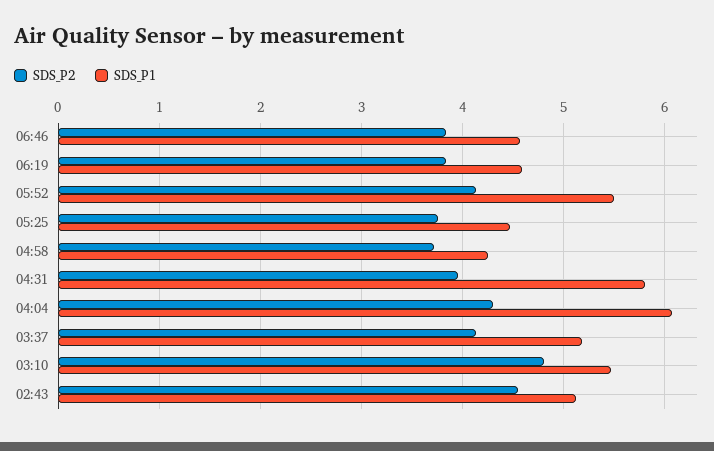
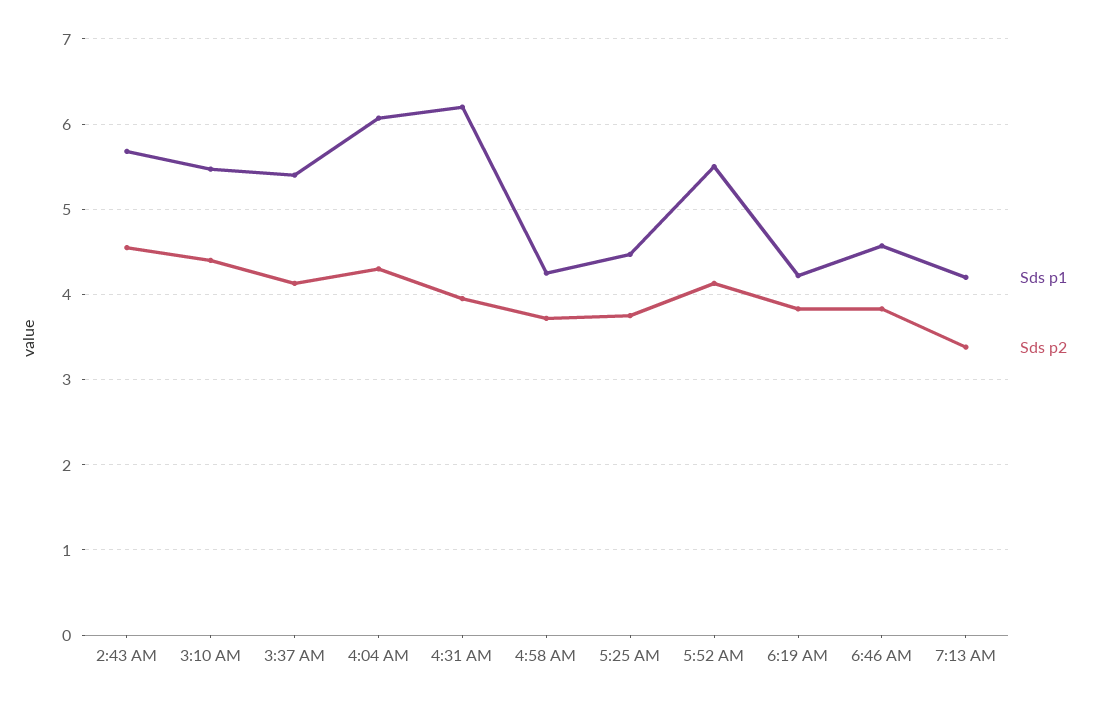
SDS_P1, 06:19: 4.6 -> 4.2
SDS_P1, 04:31: 5.8 -> 6.2
SDS_P1, 03:37: 5.2 -> 5.4
SDS_P2, 03:10: 4.8 -> 4.4
SDS_P1, 02:43: 5.1 -> 5.7
SDS_P1, 7:13 AM: none -> 4.2
SDS_P2, 7:13 AM: none -> 3.4

